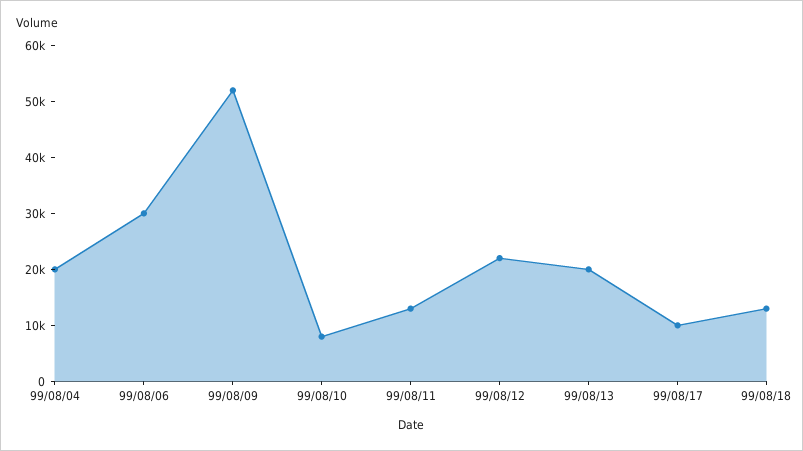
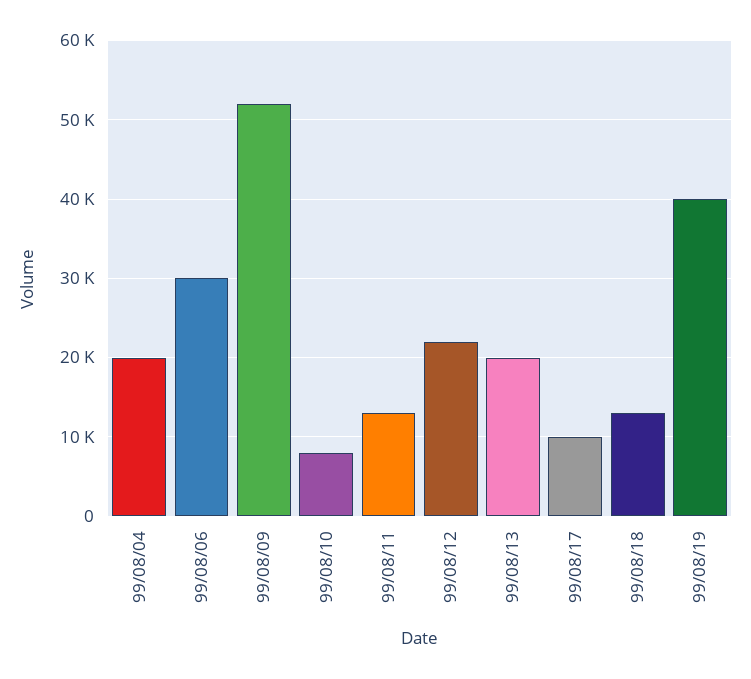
99/08/19: none -> 40000

